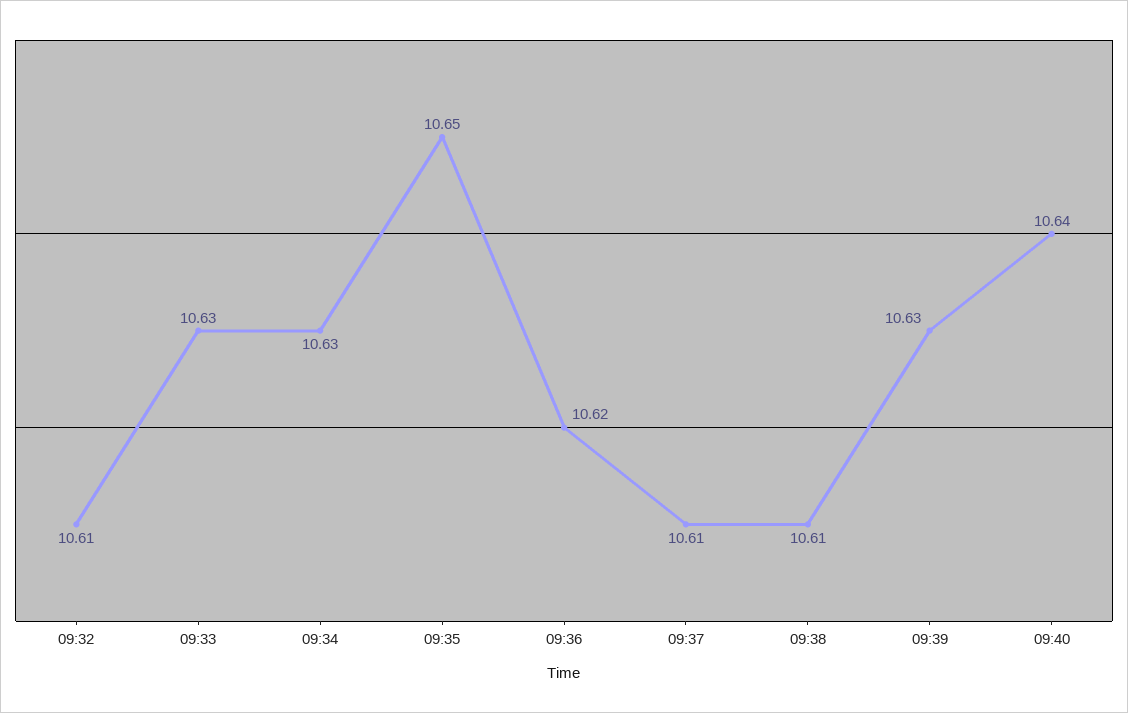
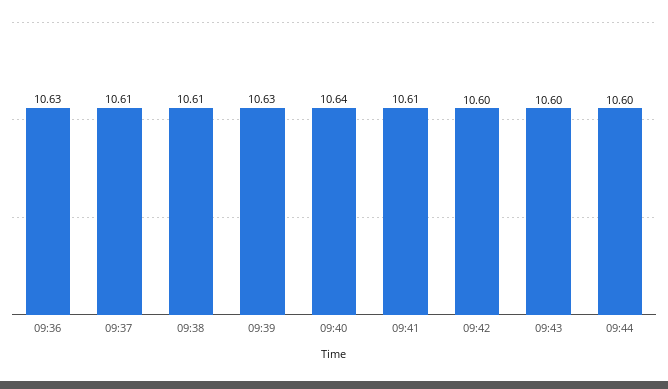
09:32: 10.61 -> none
09:33: 10.63 -> none
09:34: 10.63 -> none
09:35: 10.65 -> none
09:36: 10.62 -> 10.63
09:41: none -> 10.61
09:42: none -> 10.6
09:43: none -> 10.6
09:44: none -> 10.6

